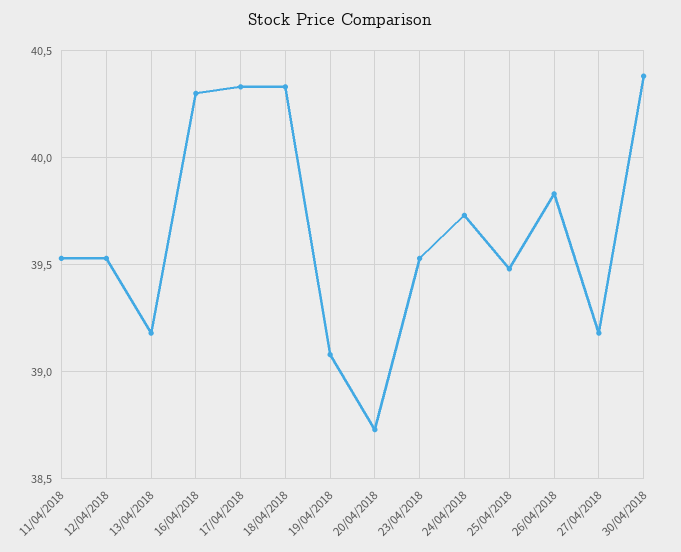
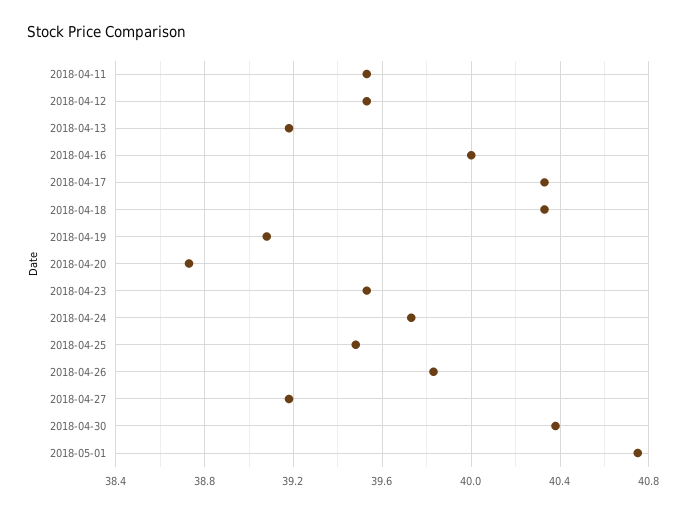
16/04/2018: 40.3 -> 40
2018-05-01: none -> 40.75

